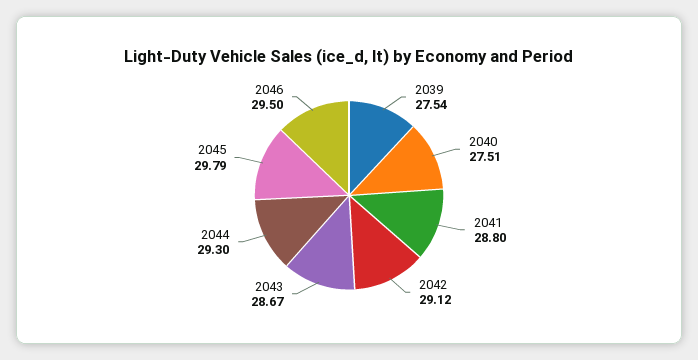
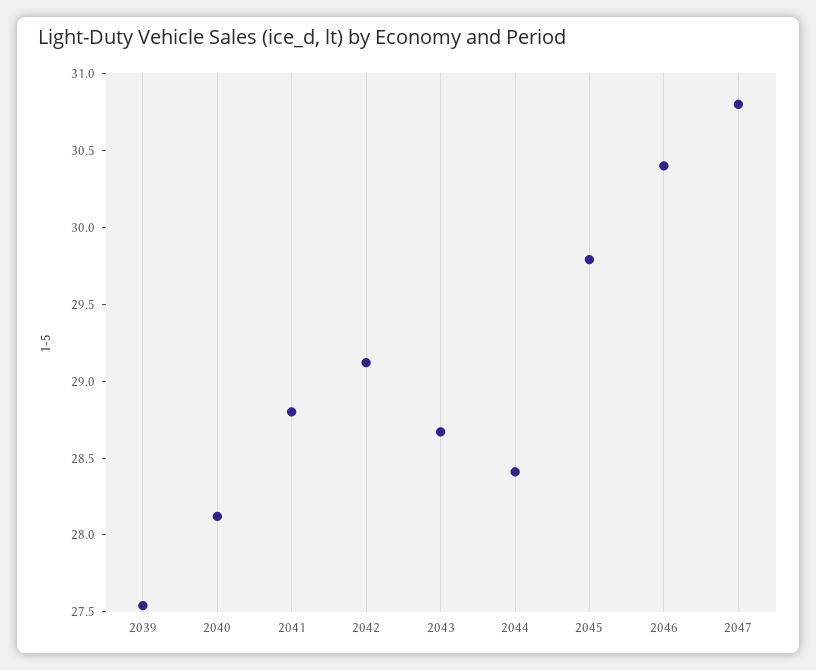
2040: 27.51 -> 28.1
2044: 29.3 -> 28.4
2046: 29.5 -> 30.4
2047: none -> 30.8

